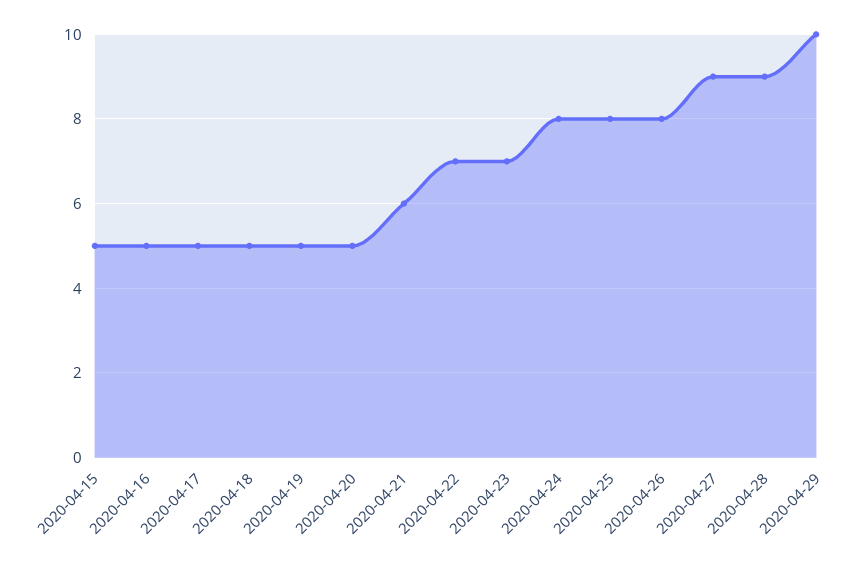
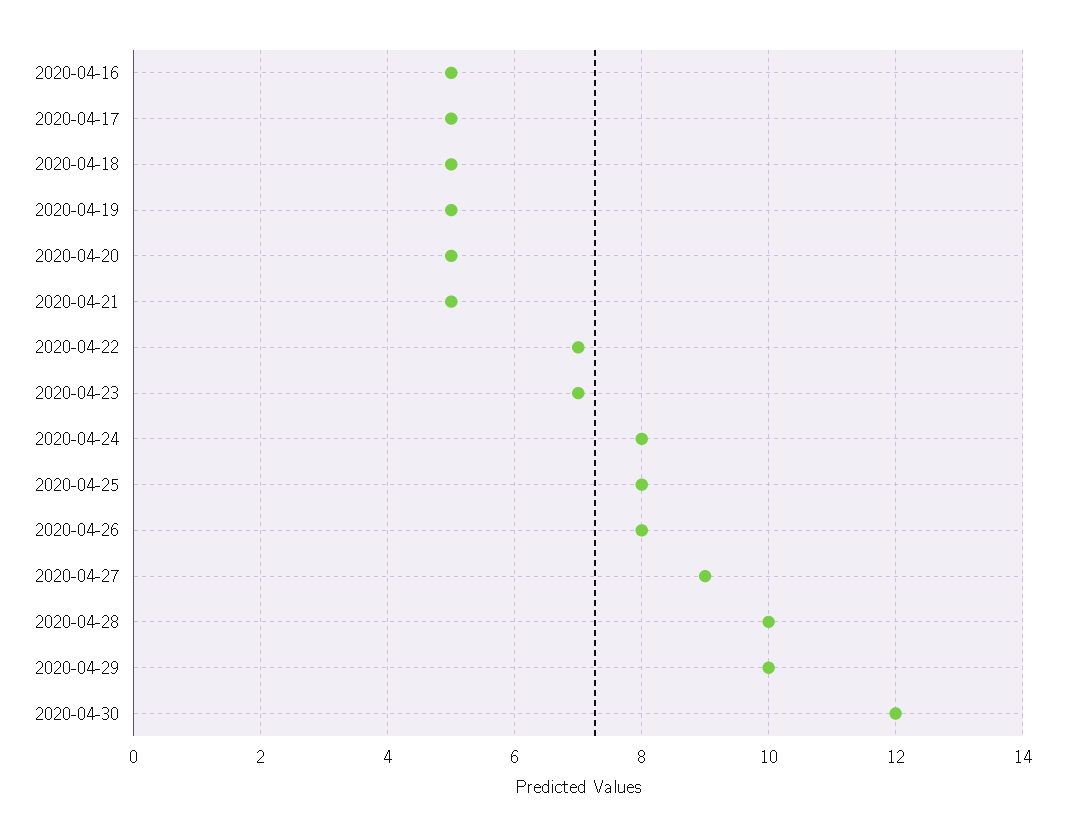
2020-04-15: 5 -> none
2020-04-21: 6 -> 5
2020-04-28: 9 -> 10
2020-04-30: none -> 12

